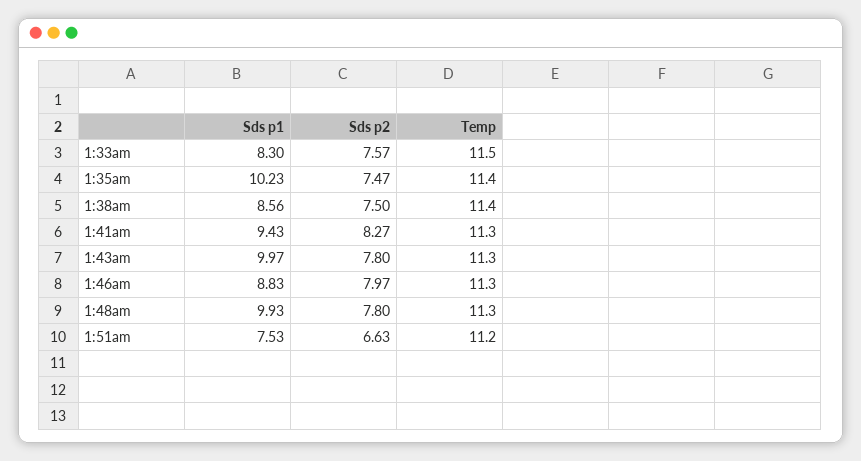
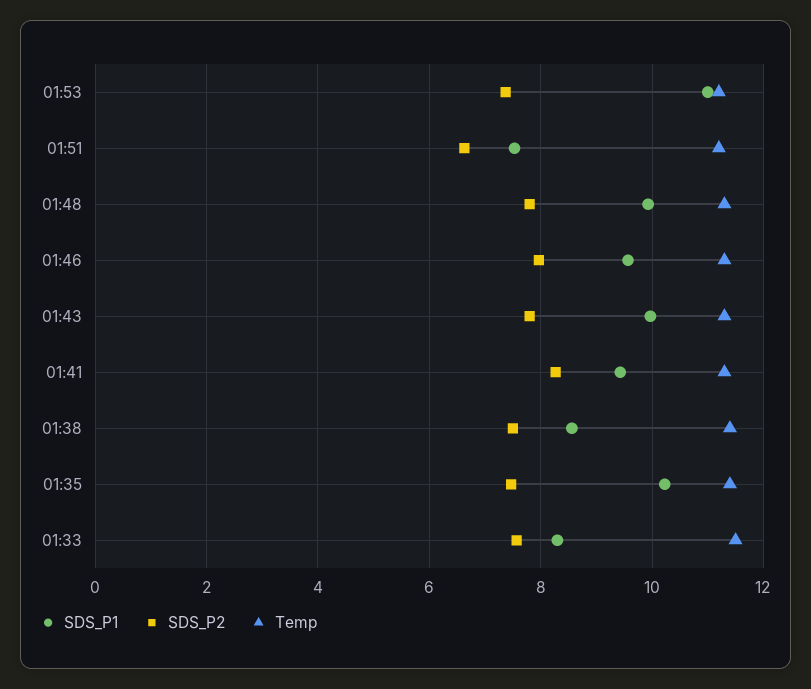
Sds p1, 1:46am: 8.83 -> 9.6
Sds p1, 01:53: none -> 11
Sds p2, 01:53: none -> 7.4
Temp, 01:53: none -> 11.2

